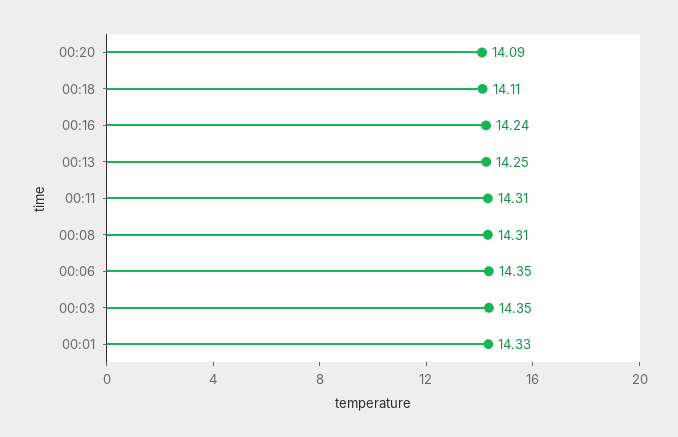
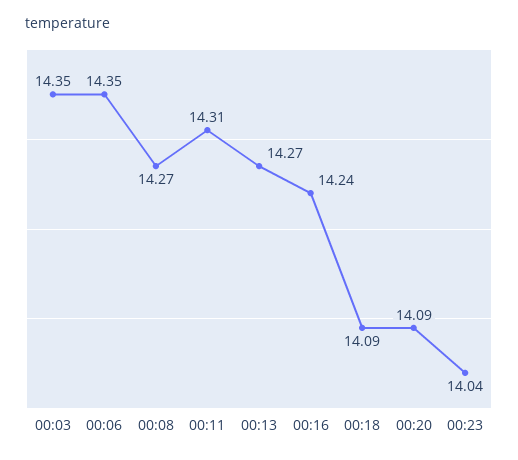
00:18: 14.11 -> 14.09
00:13: 14.25 -> 14.27
00:08: 14.31 -> 14.27
00:01: 14.33 -> none
00:23: none -> 14.04

